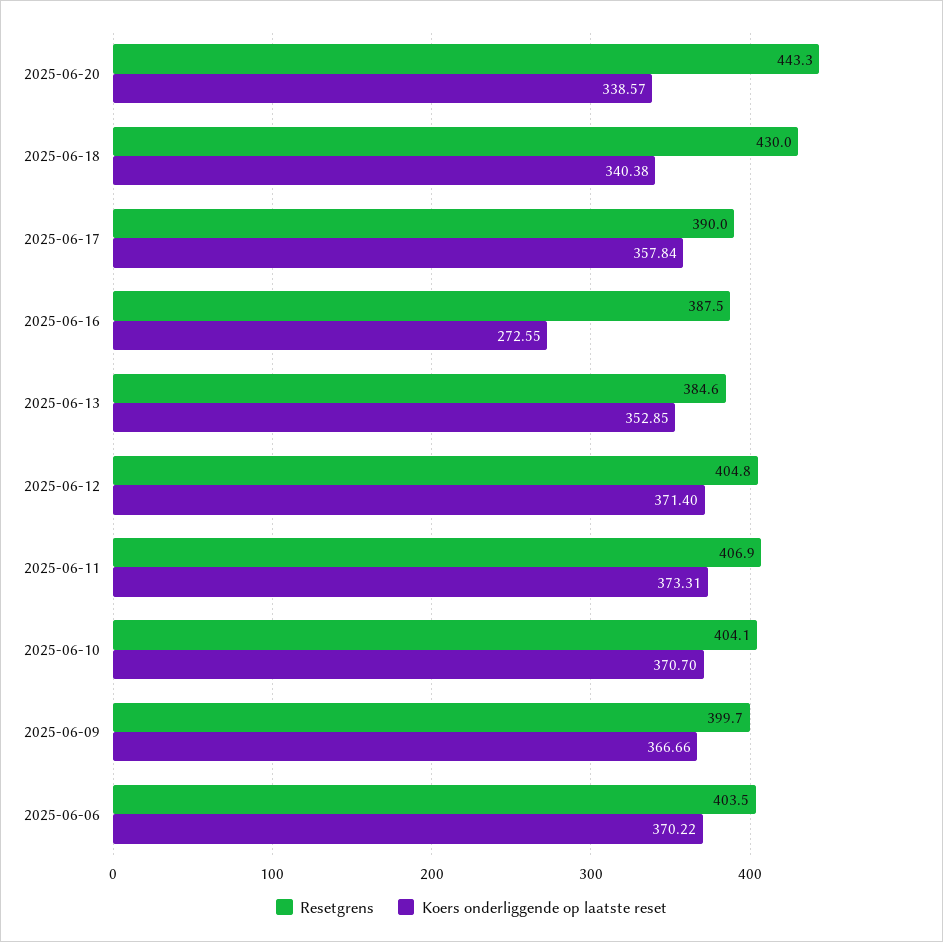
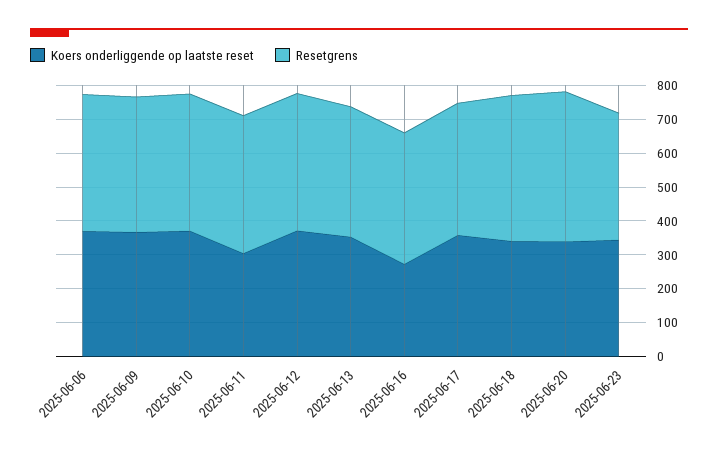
Koers onderliggende op laatste reset, 2025-06-11: 373.31 -> 300
Koers onderliggende op laatste reset, 2025-06-23: none -> 350
Resetgrens, 2025-06-23: none -> 375

